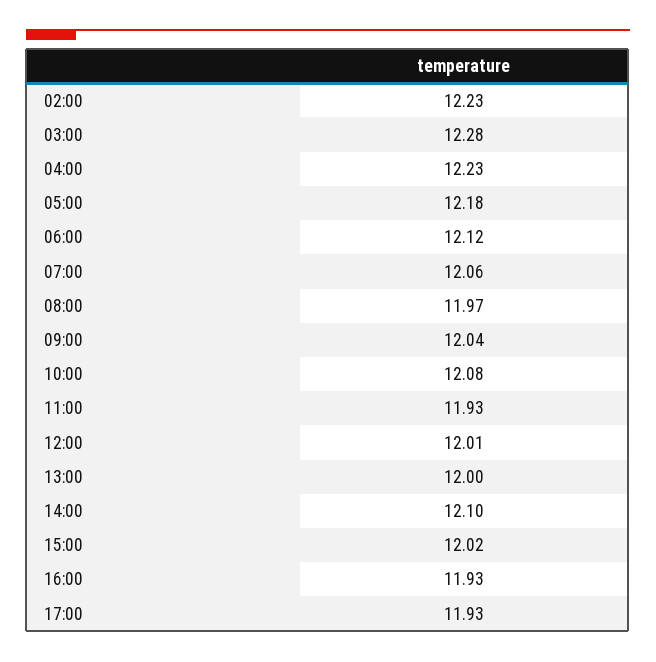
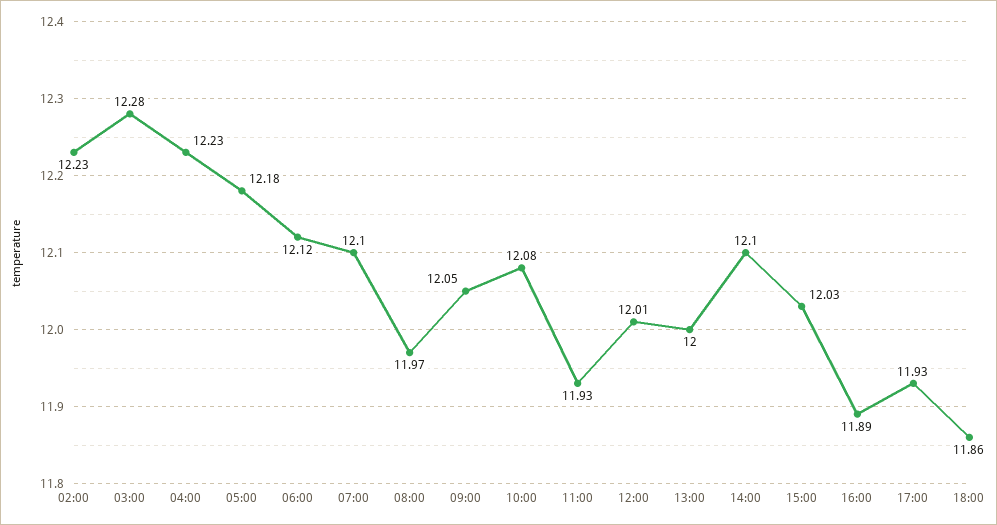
07:00: 12.06 -> 12.1
09:00: 12.04 -> 12.05
15:00: 12.02 -> 12.03
16:00: 11.93 -> 11.89
18:00: none -> 11.86

